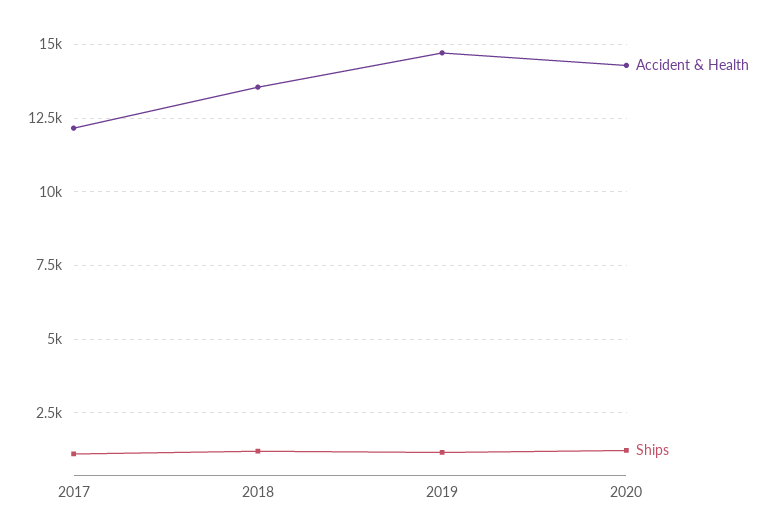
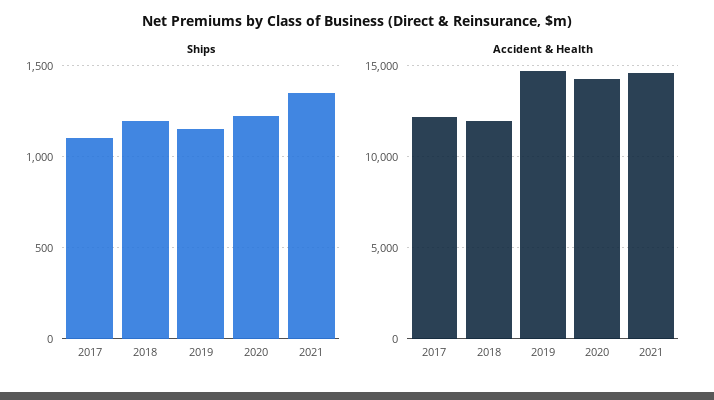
Accident & Health, 2018: 13500 -> 12000
Ships, 2021: none -> 1350
Accident & Health, 2021: none -> 14500

